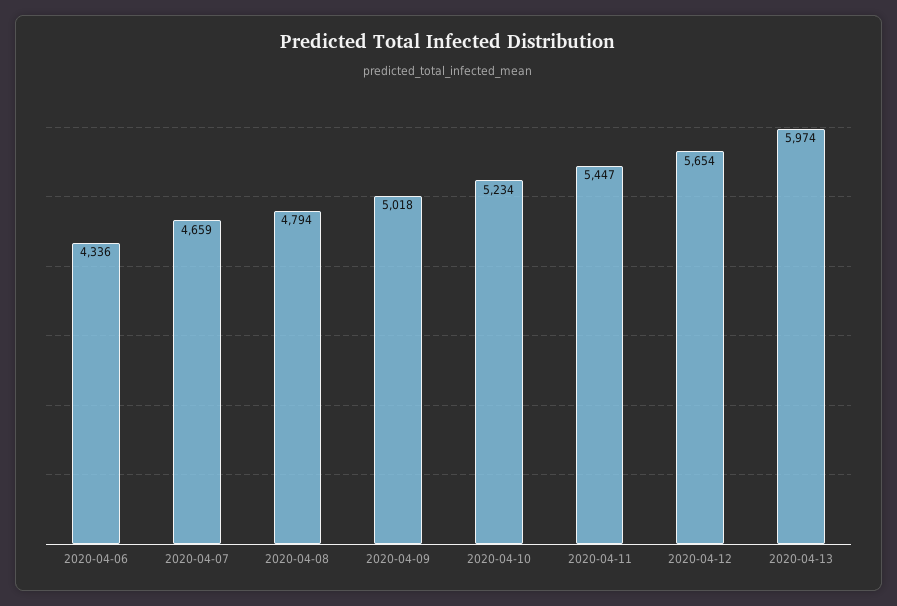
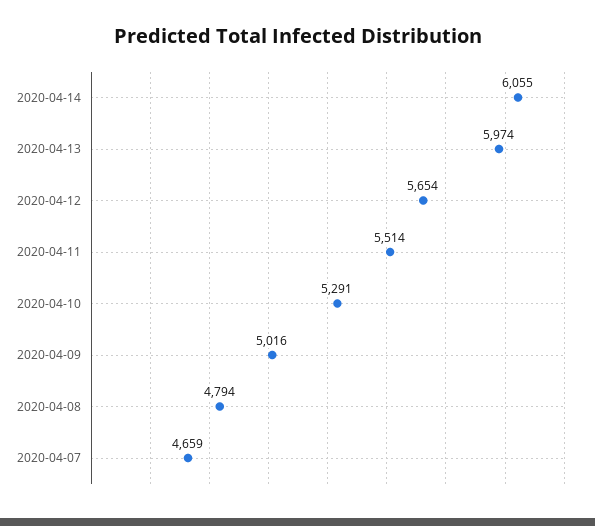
2020-04-06: 4336 -> none
2020-04-09: 5018 -> 5016
2020-04-10: 5234 -> 5291
2020-04-11: 5447 -> 5514
2020-04-14: none -> 6055

